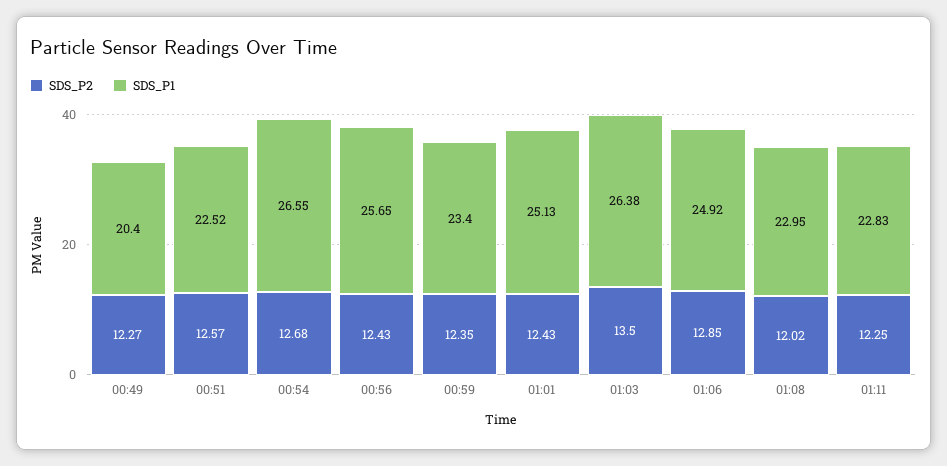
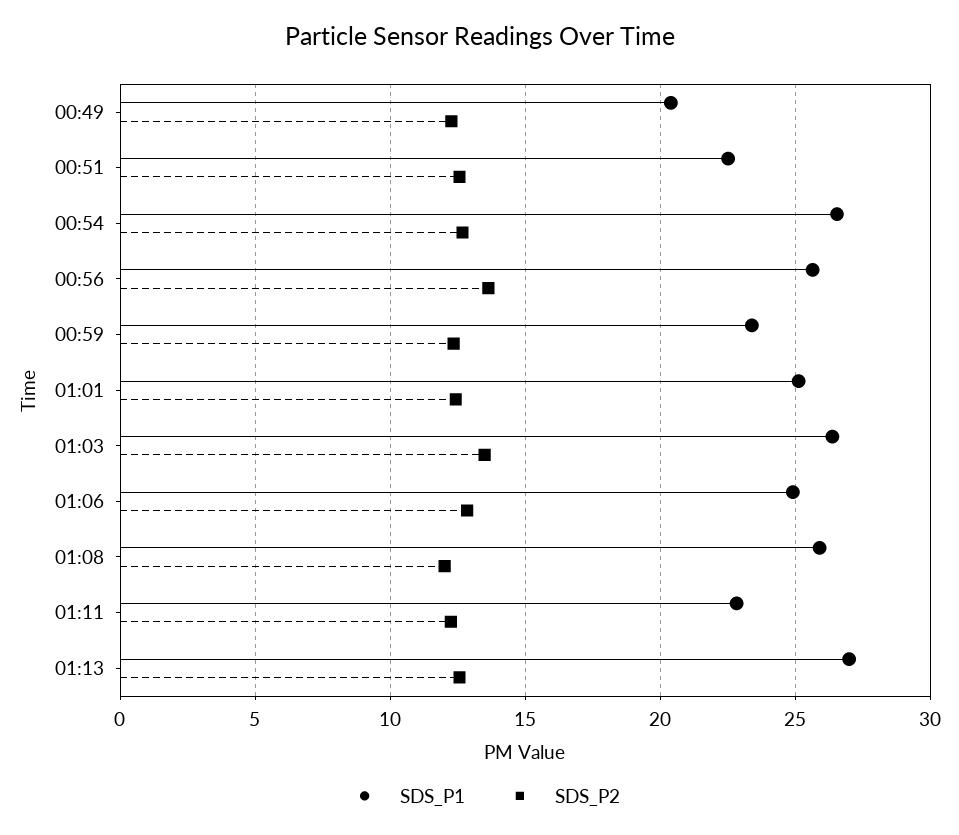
SDS_P2, 00:56: 12.43 -> 13.5
SDS_P1, 01:08: 22.95 -> 26
SDS_P1, 01:13: none -> 27
SDS_P2, 01:13: none -> 12.5

